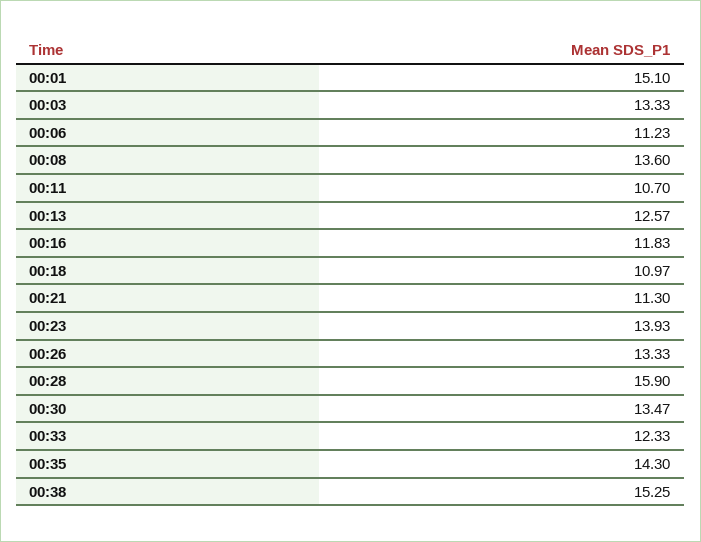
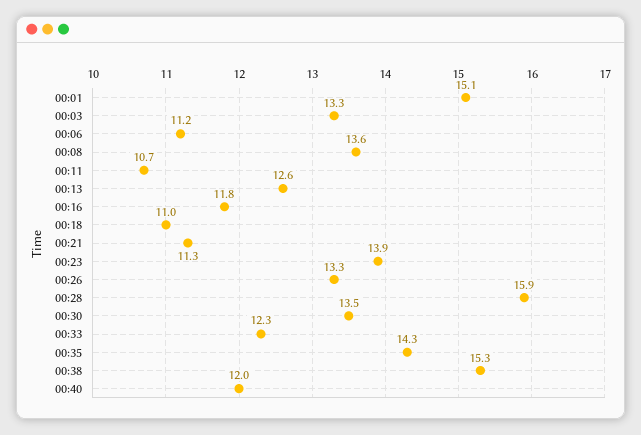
00:40: none -> 12

